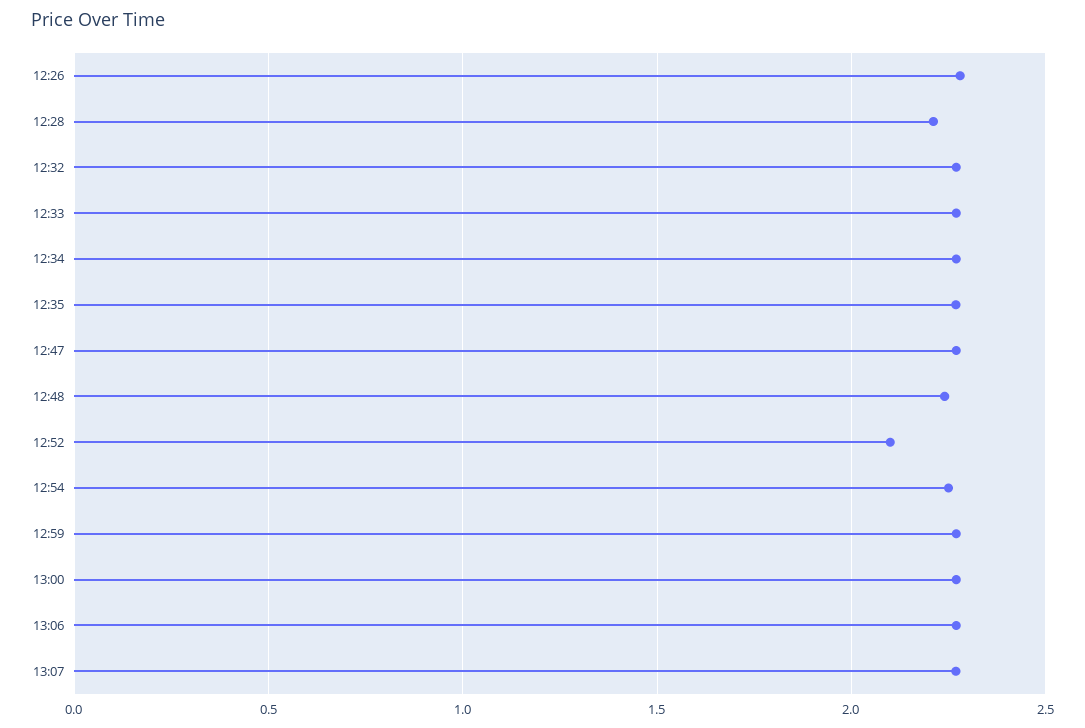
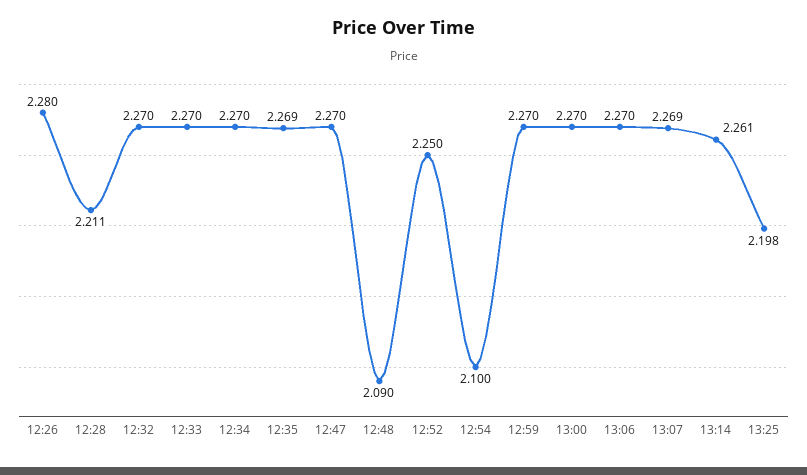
12:48: 2.25 -> 2.09
12:52: 2.1 -> 2.25
12:54: 2.25 -> 2.1
13:14: none -> 2.261
13:25: none -> 2.198

